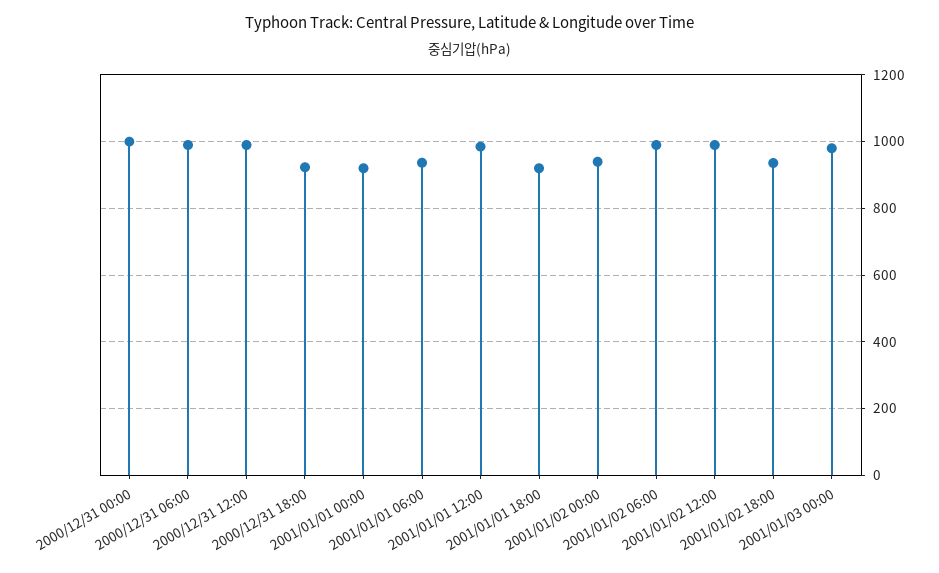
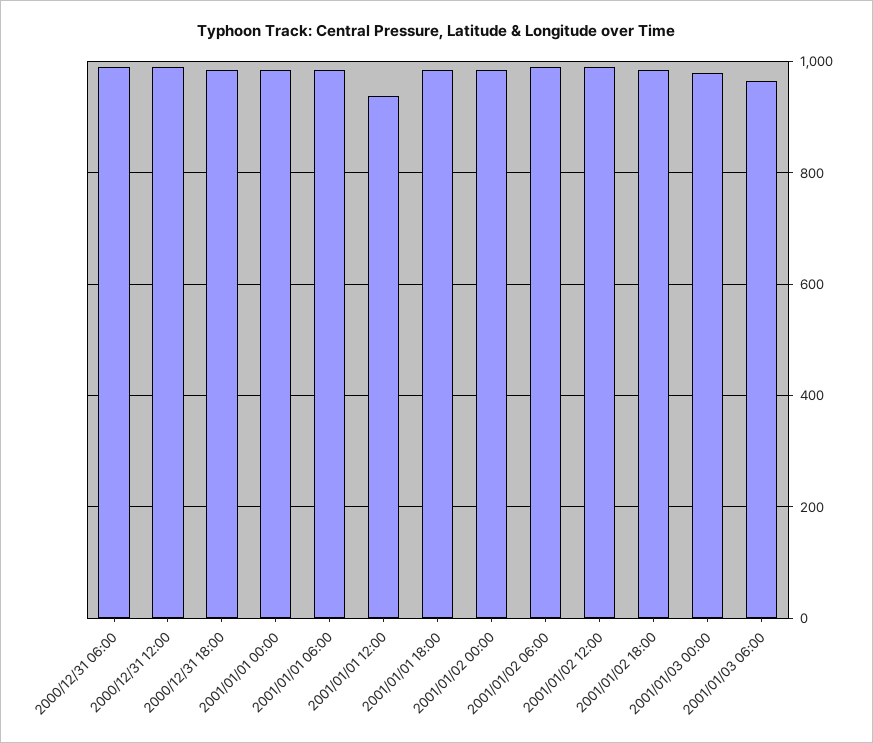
2000/12/31 00:00: 1000 -> none
2000/12/31 18:00: 920 -> 980
2001/01/01 00:00: 920 -> 980
2001/01/01 06:00: 940 -> 980
2001/01/01 12:00: 980 -> 940
2001/01/01 18:00: 920 -> 980
2001/01/02 00:00: 940 -> 980
2001/01/02 18:00: 940 -> 980
2001/01/03 06:00: none -> 960

